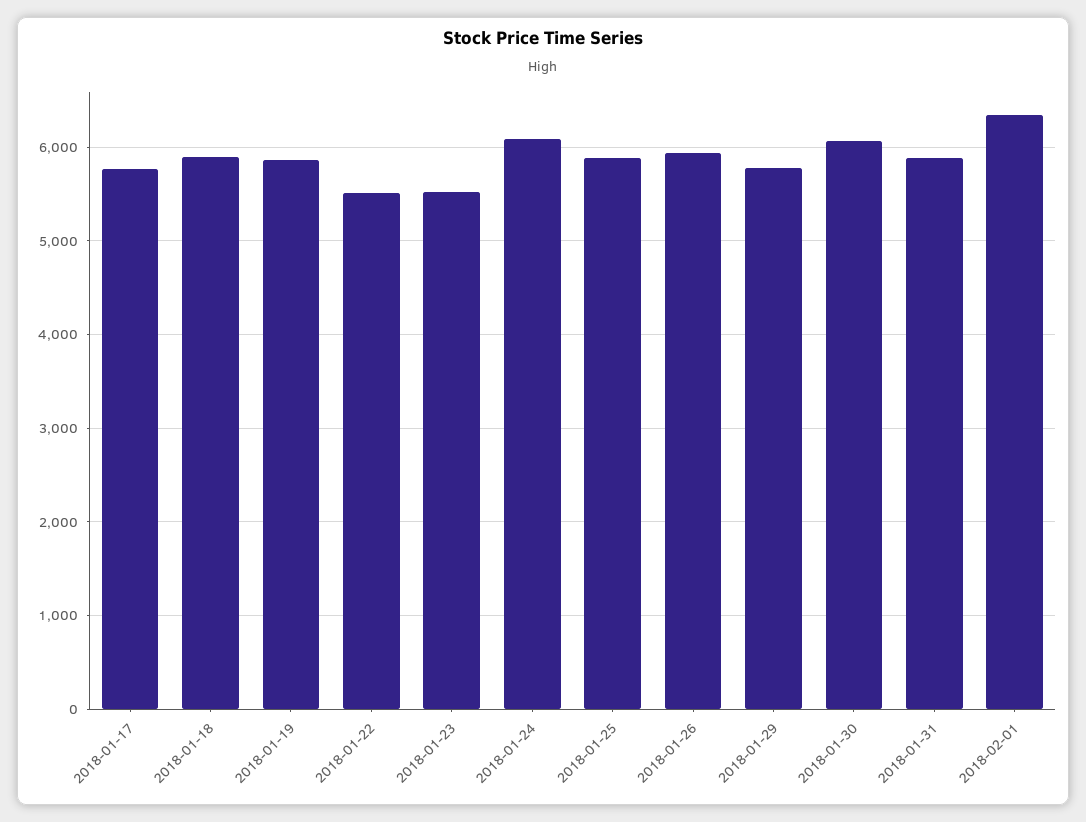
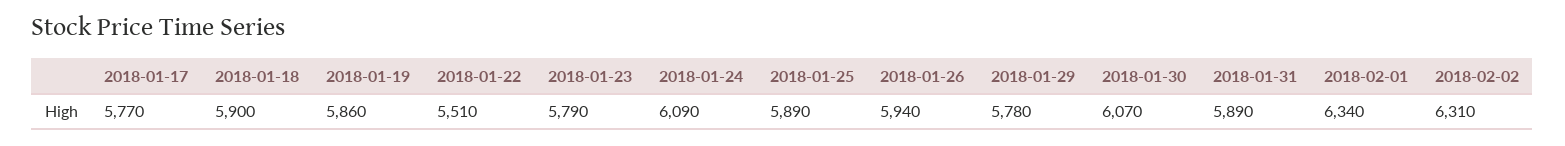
2018-01-23: 5500 -> 5790
2018-02-02: none -> 6310

